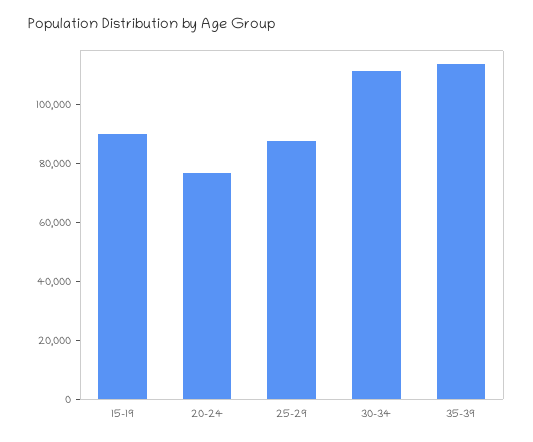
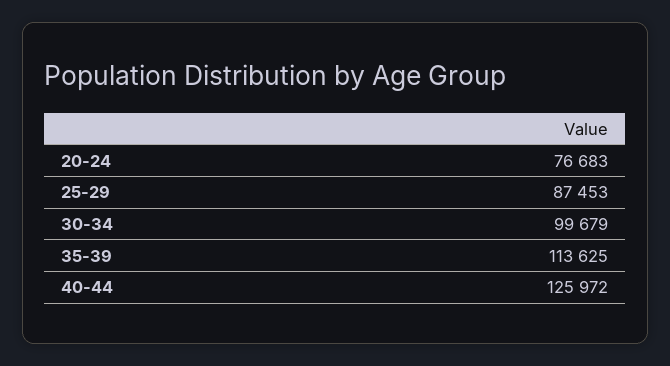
15-19: 90000 -> none
30-34: 110000 -> 99679
40-44: none -> 125972

